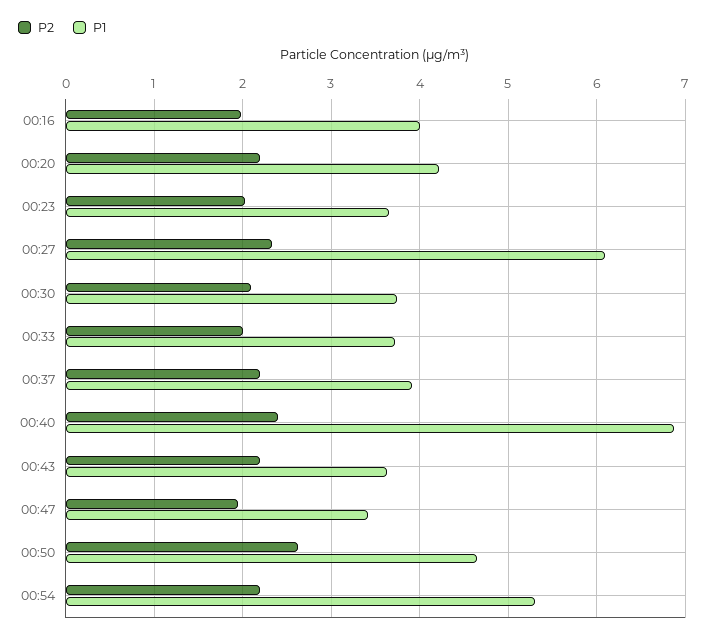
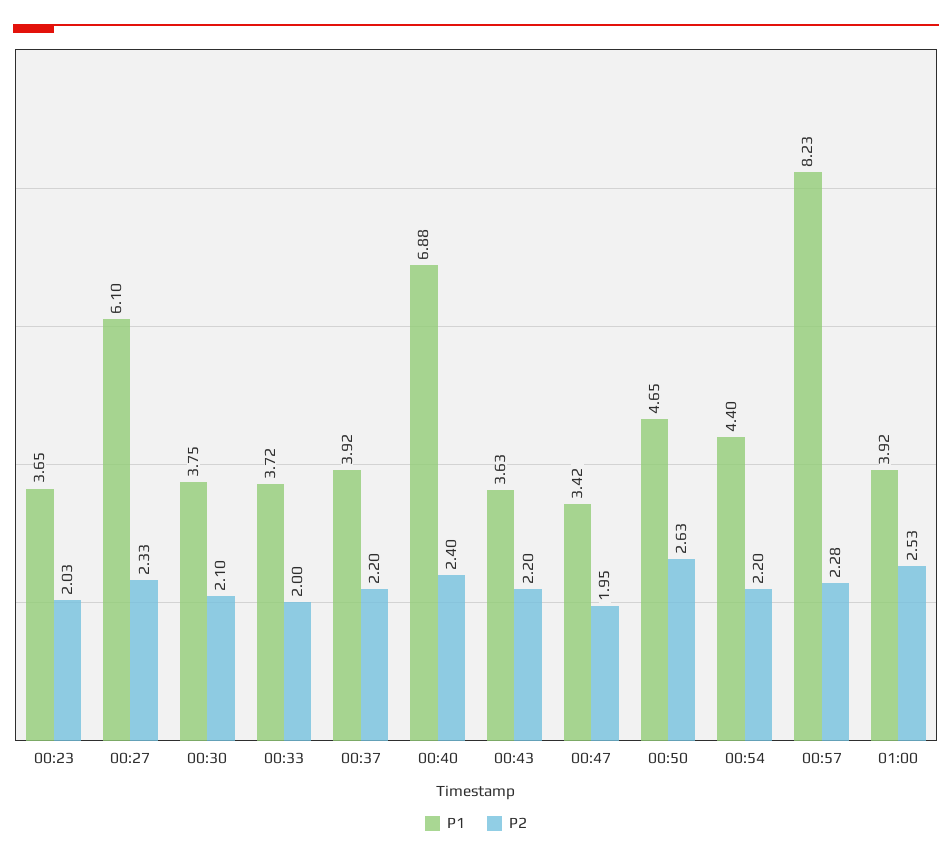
P2, 00:16: 2 -> none
P1, 00:16: 4 -> none
P2, 00:20: 2.2 -> none
P1, 00:20: 4.2 -> none
P1, 00:54: 5.3 -> 4.4
P1, 00:57: none -> 8.23
P2, 00:57: none -> 2.28
P1, 01:00: none -> 3.92
P2, 01:00: none -> 2.53

